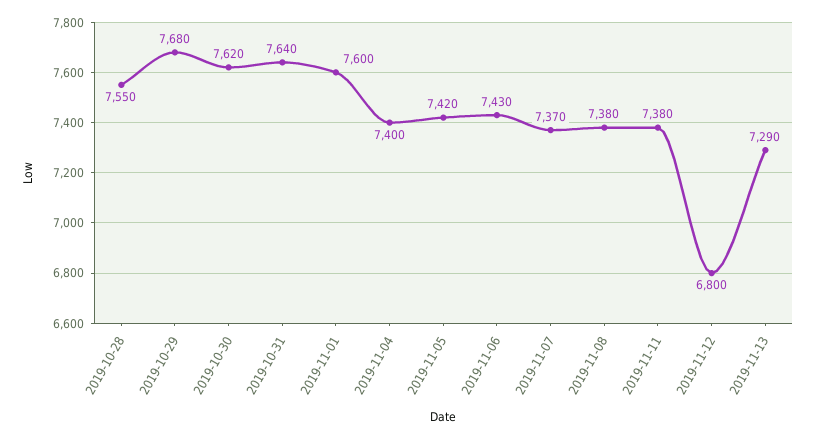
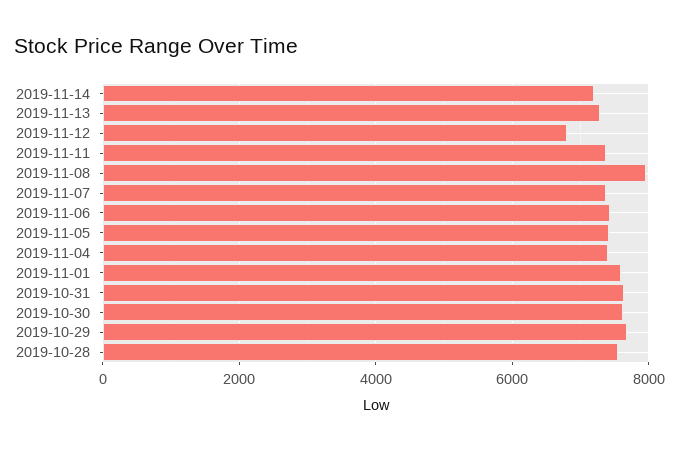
2019-11-08: 7380 -> 8000
2019-11-14: none -> 7200

